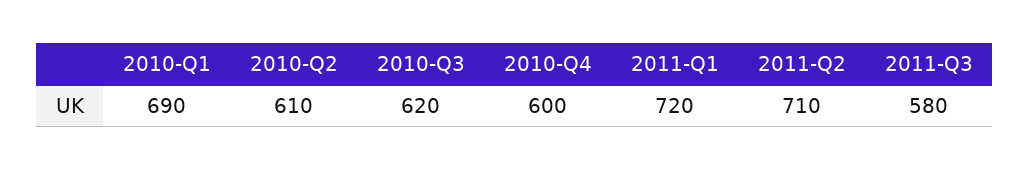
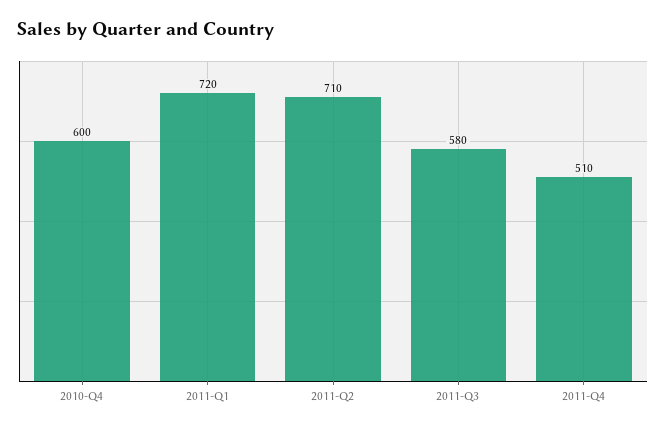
2010-Q1: 690 -> none
2010-Q2: 610 -> none
2010-Q3: 620 -> none
2011-Q4: none -> 510

